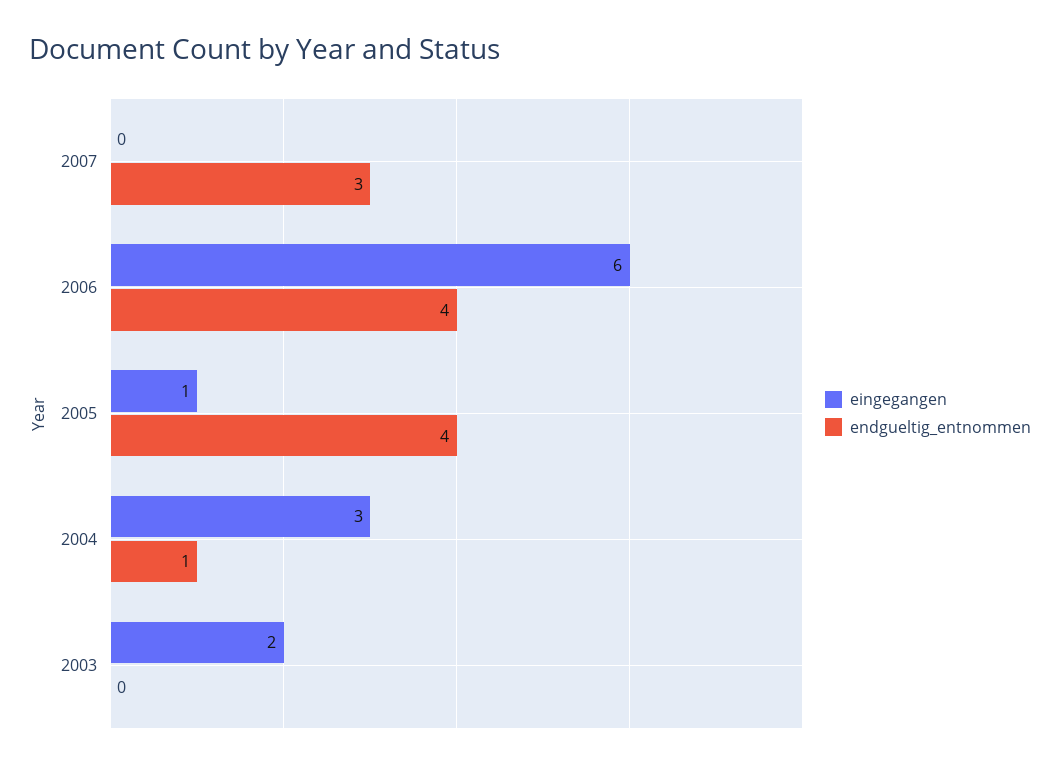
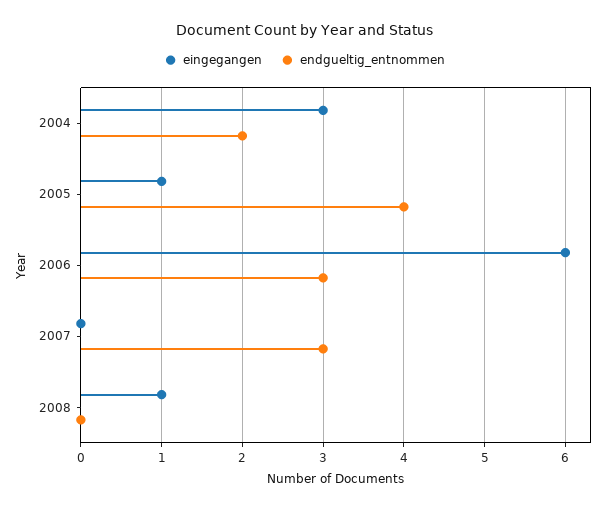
endgueltig_entnommen, 2006: 4 -> 3
endgueltig_entnommen, 2004: 1 -> 2
eingegangen, 2003: 2 -> none
endgueltig_entnommen, 2003: 0 -> none
eingegangen, 2008: none -> 1
endgueltig_entnommen, 2008: none -> 0

